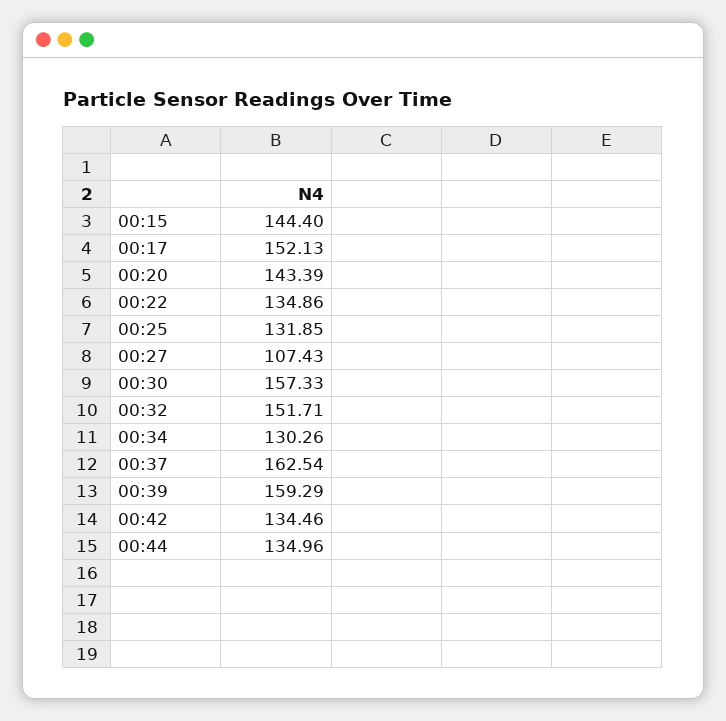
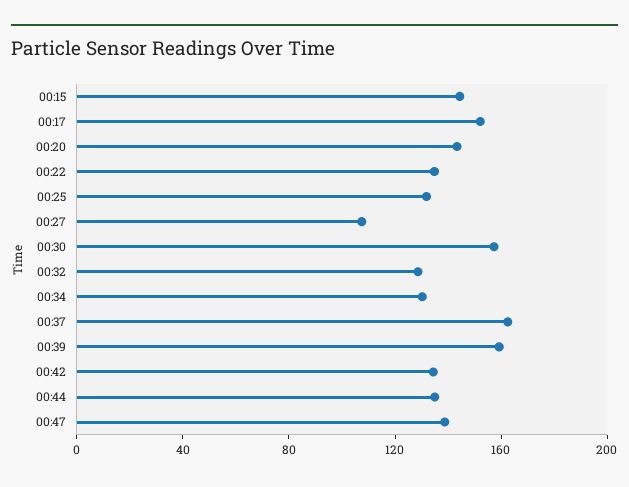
00:32: 151.71 -> 130
00:47: none -> 140

